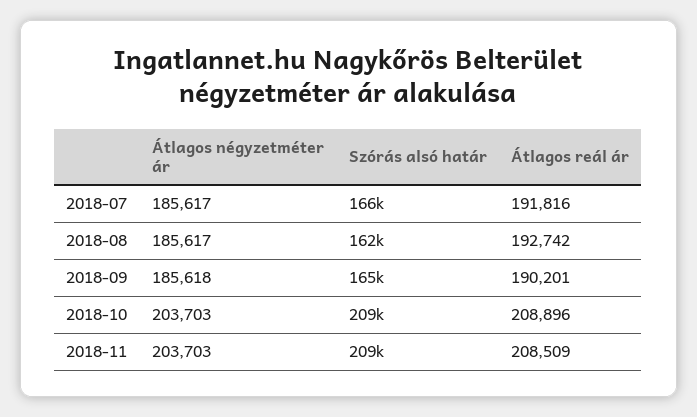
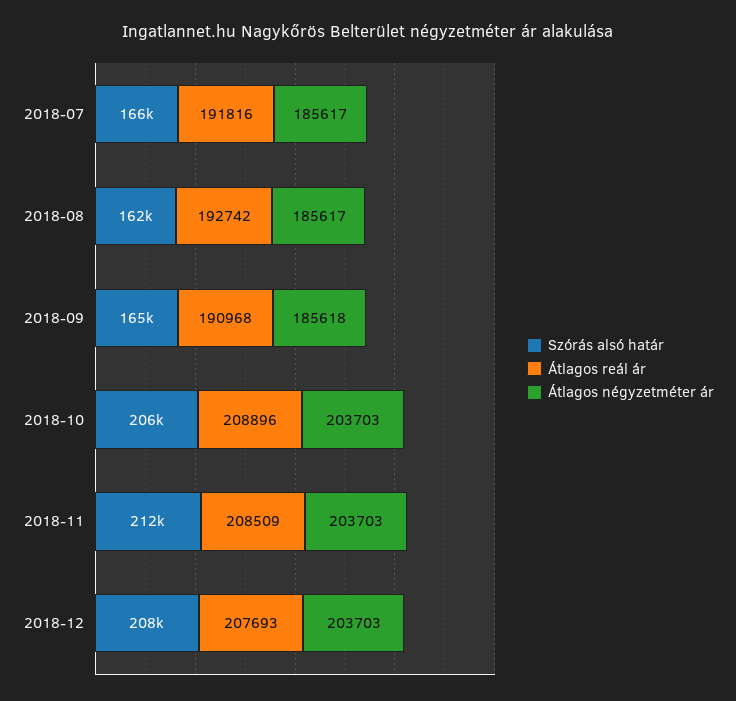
Átlagos reál ár, 2018-09: 190201 -> 190968
Szórás alsó határ, 2018-10: 209000 -> 206000
Szórás alsó határ, 2018-11: 209000 -> 212000
Szórás alsó határ, 2018-12: none -> 208000
Átlagos reál ár, 2018-12: none -> 207693
Átlagos négyzetméter ár, 2018-12: none -> 203703

